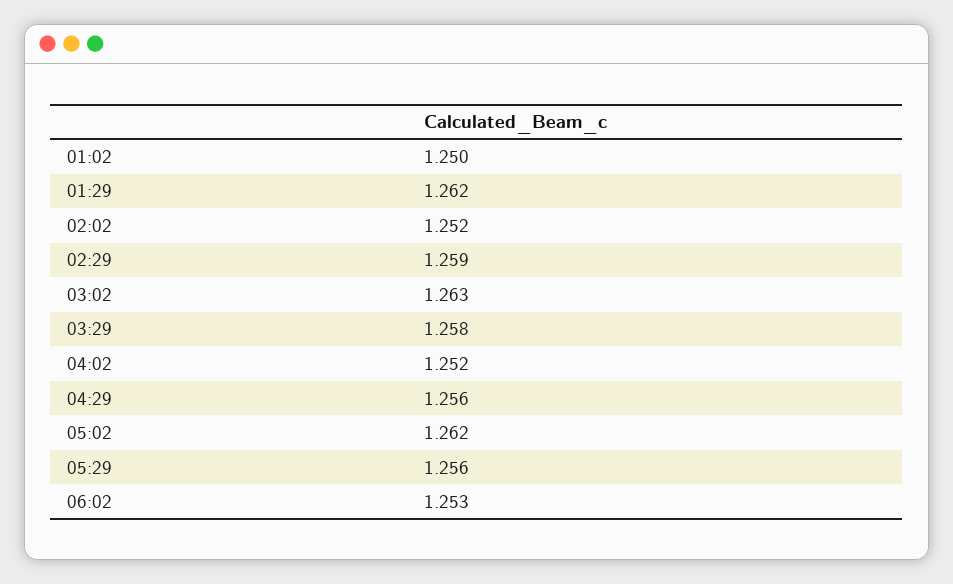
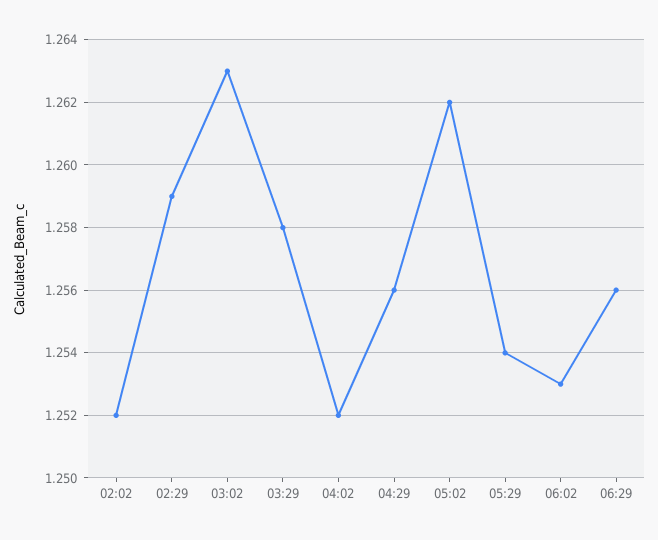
01:02: 1.25 -> none
01:29: 1.262 -> none
05:29: 1.256 -> 1.254
06:29: none -> 1.256

